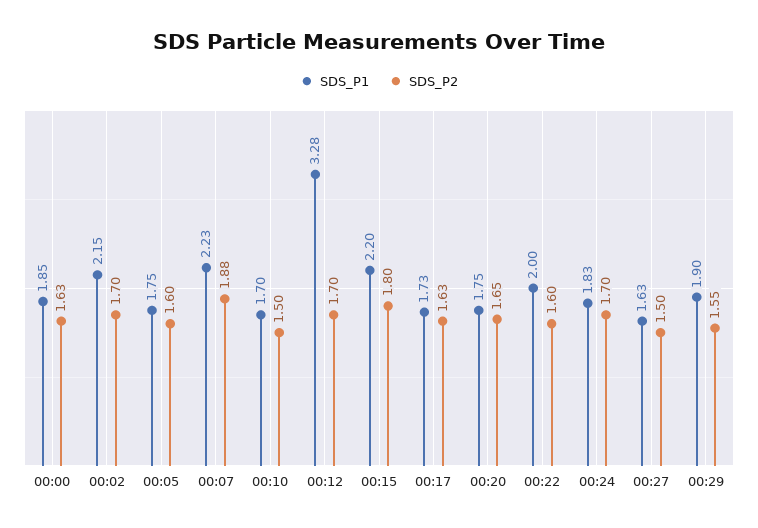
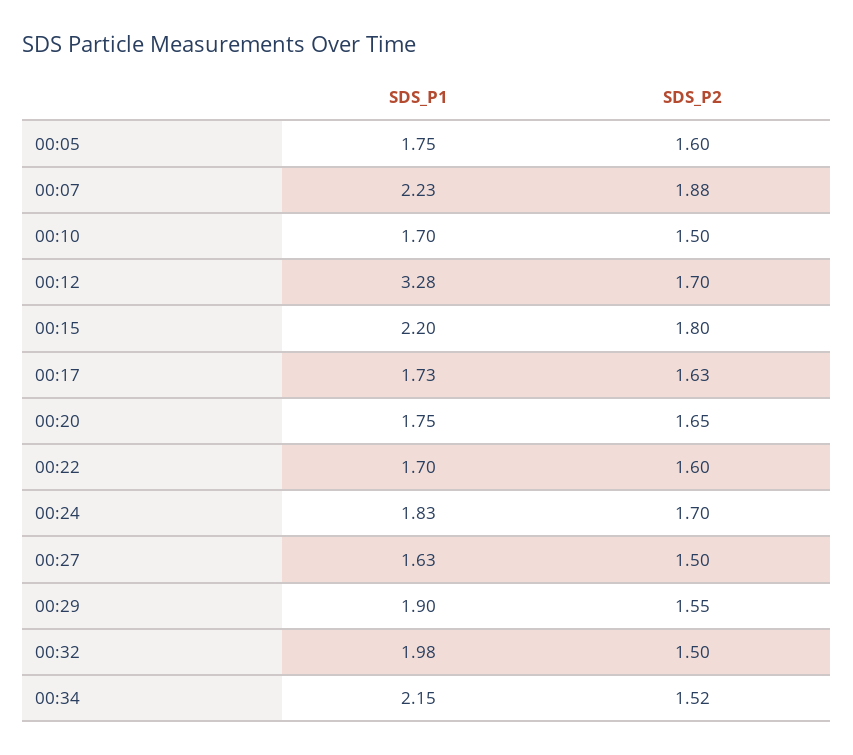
SDS_P1, 00:00: 1.85 -> none
SDS_P2, 00:00: 1.63 -> none
SDS_P1, 00:02: 2.15 -> none
SDS_P2, 00:02: 1.7 -> none
SDS_P1, 00:22: 2 -> 1.7
SDS_P1, 00:32: none -> 1.98
SDS_P2, 00:32: none -> 1.5
SDS_P1, 00:34: none -> 2.15
SDS_P2, 00:34: none -> 1.52

